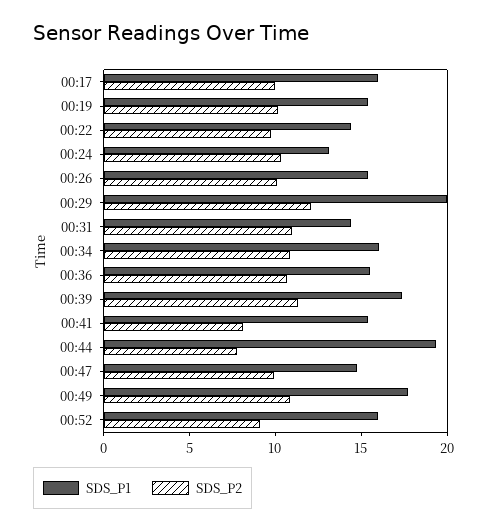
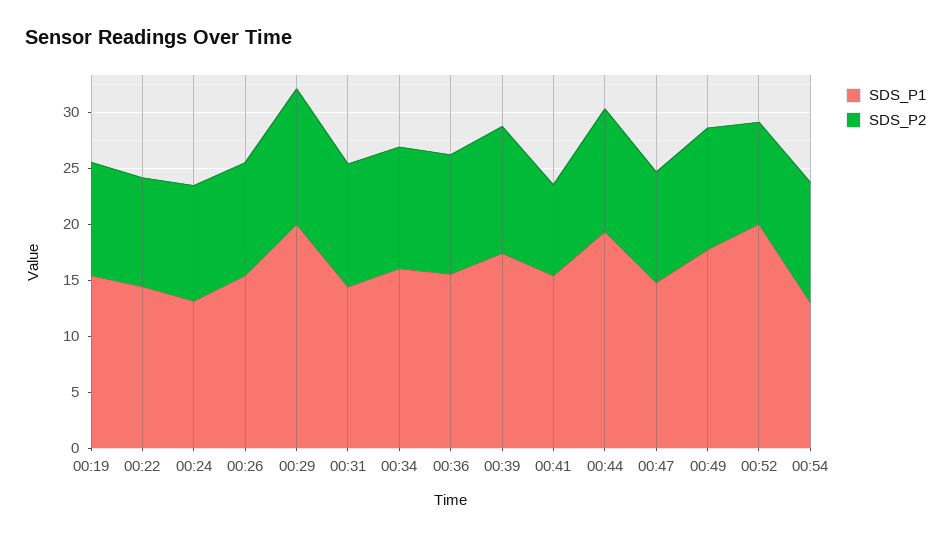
SDS_P1, 00:17: 16 -> none
SDS_P2, 00:17: 10 -> none
SDS_P2, 00:44: 8 -> 11
SDS_P1, 00:52: 16 -> 20
SDS_P1, 00:54: none -> 13
SDS_P2, 00:54: none -> 11

